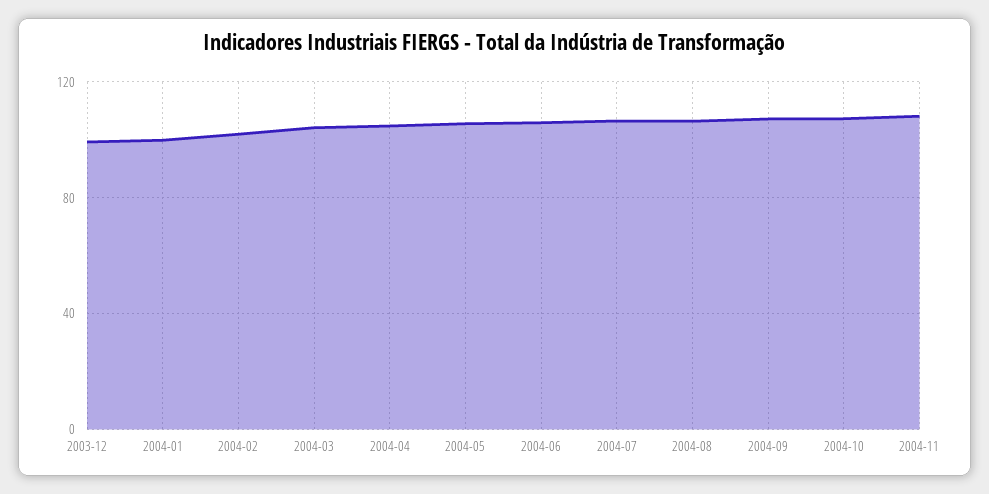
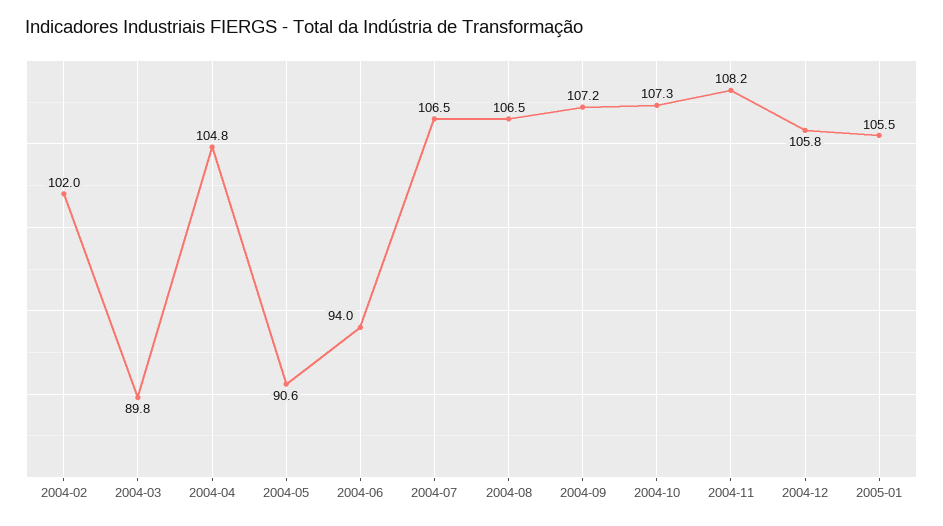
2003-12: 100 -> none
2004-01: 100 -> none
2004-03: 105 -> 89.8
2004-05: 105 -> 90.6
2004-06: 105 -> 94
2004-12: none -> 105.8
2005-01: none -> 105.5

